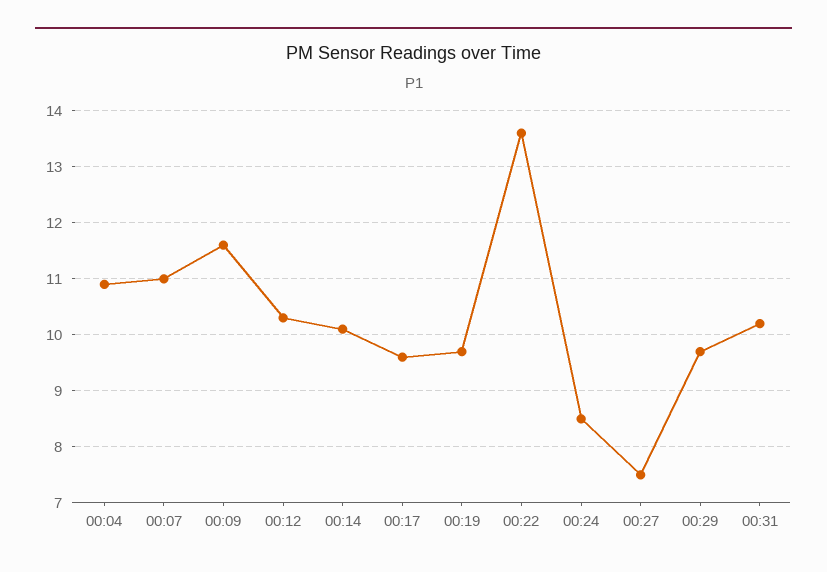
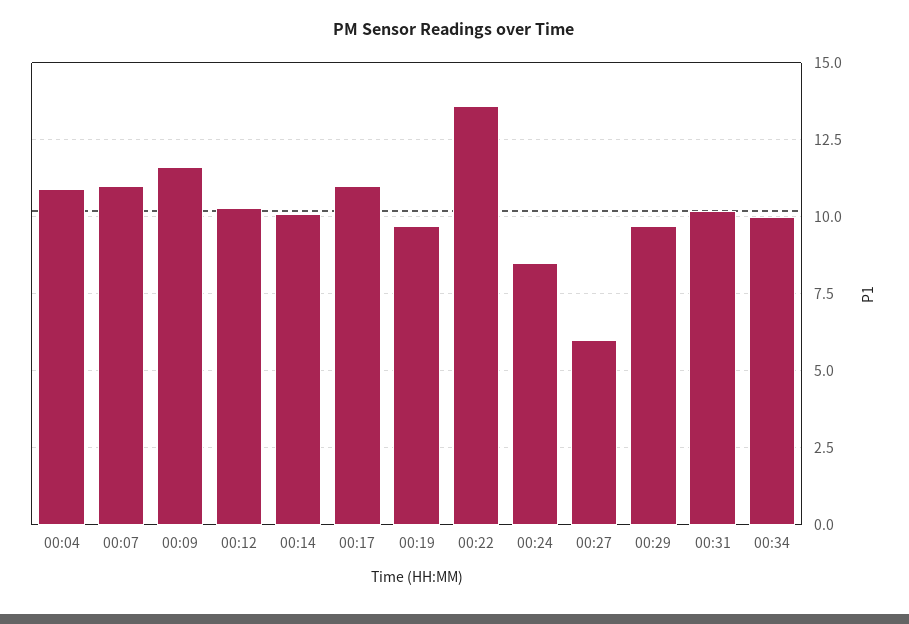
00:17: 9.5 -> 11
00:27: 7.5 -> 6
00:34: none -> 10

